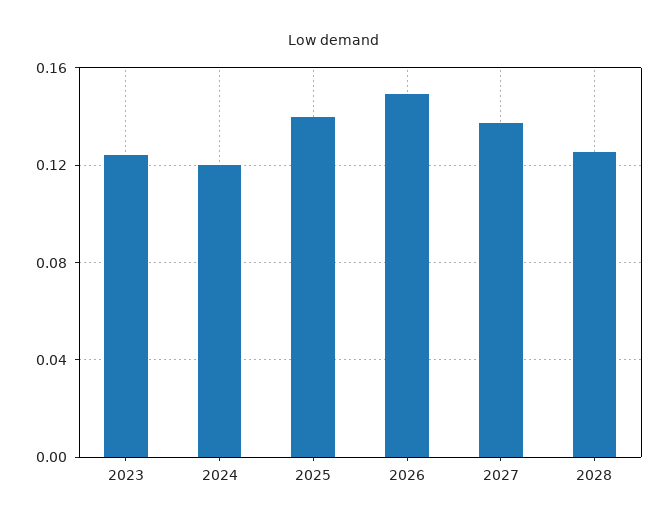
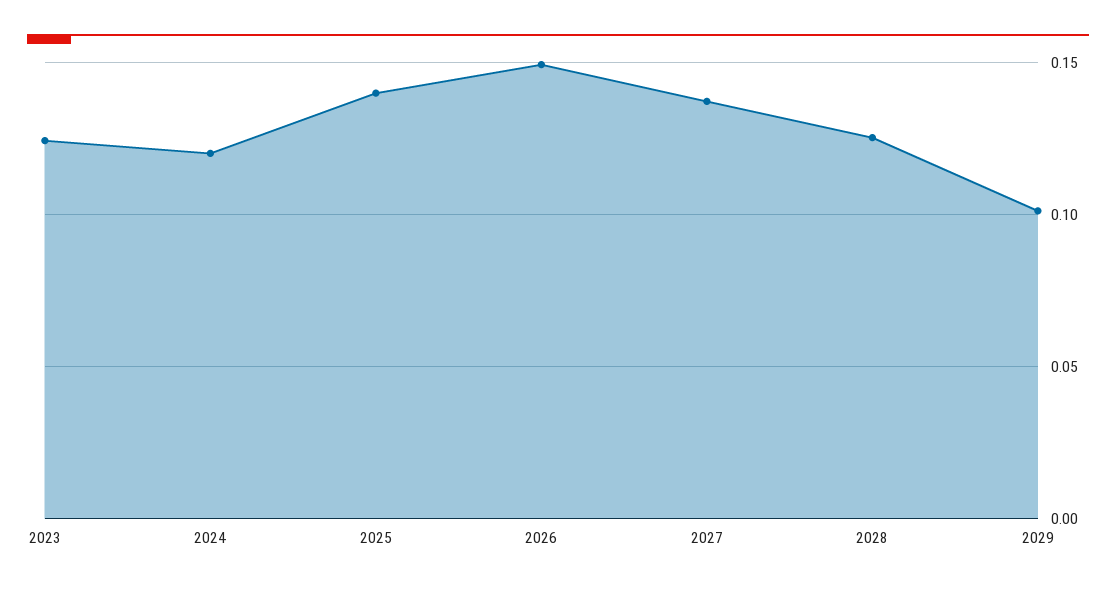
2029: none -> 0.1

